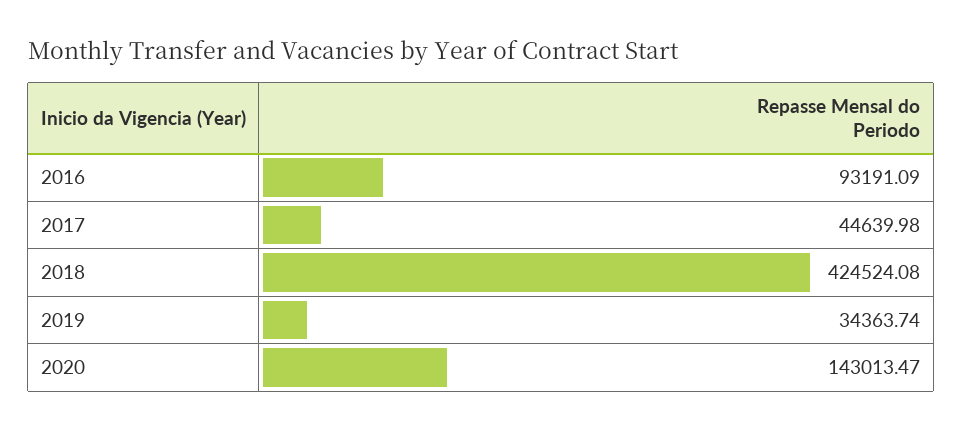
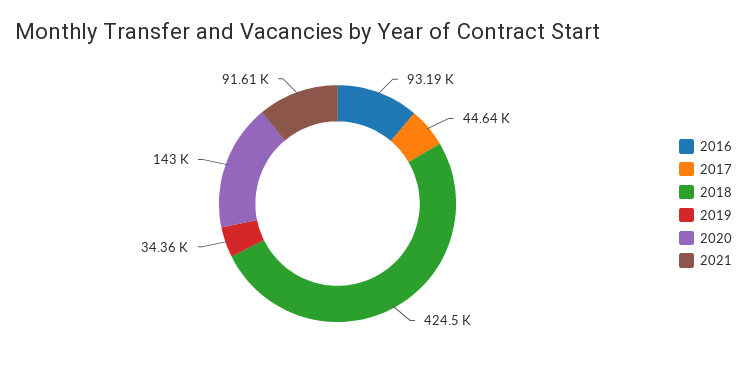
2021: none -> 91610

